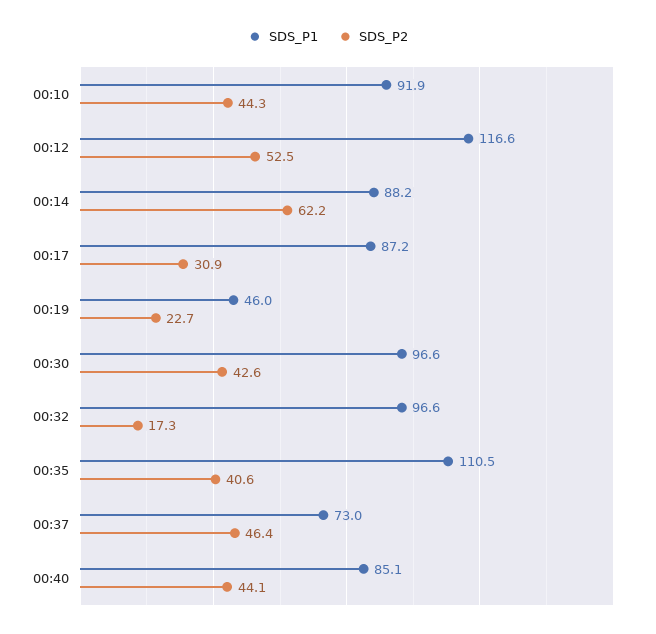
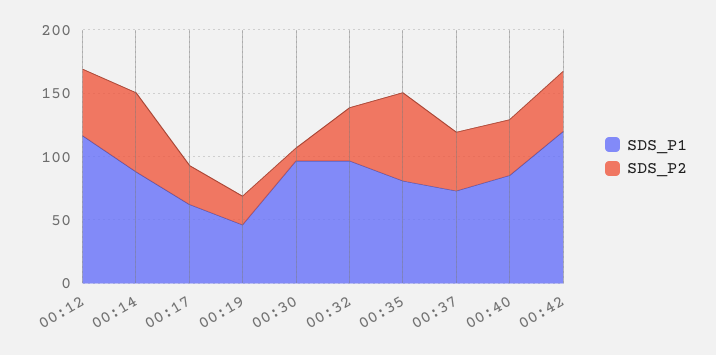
SDS_P1, 00:10: 91.9 -> none
SDS_P2, 00:10: 44.3 -> none
SDS_P1, 00:17: 87.2 -> 60
SDS_P2, 00:30: 42.6 -> 10
SDS_P2, 00:32: 17.3 -> 40
SDS_P1, 00:35: 110.5 -> 80
SDS_P2, 00:35: 40.6 -> 70
SDS_P1, 00:42: none -> 120
SDS_P2, 00:42: none -> 50

